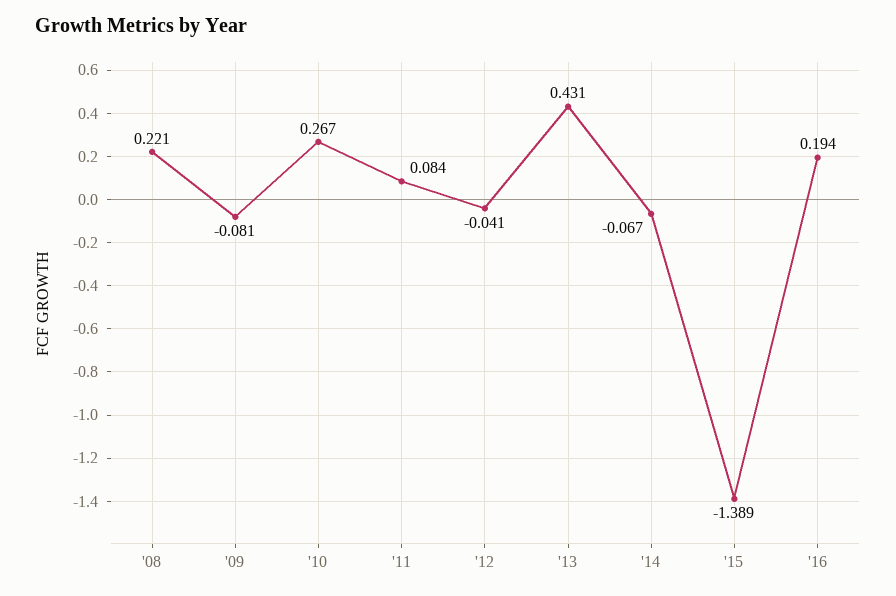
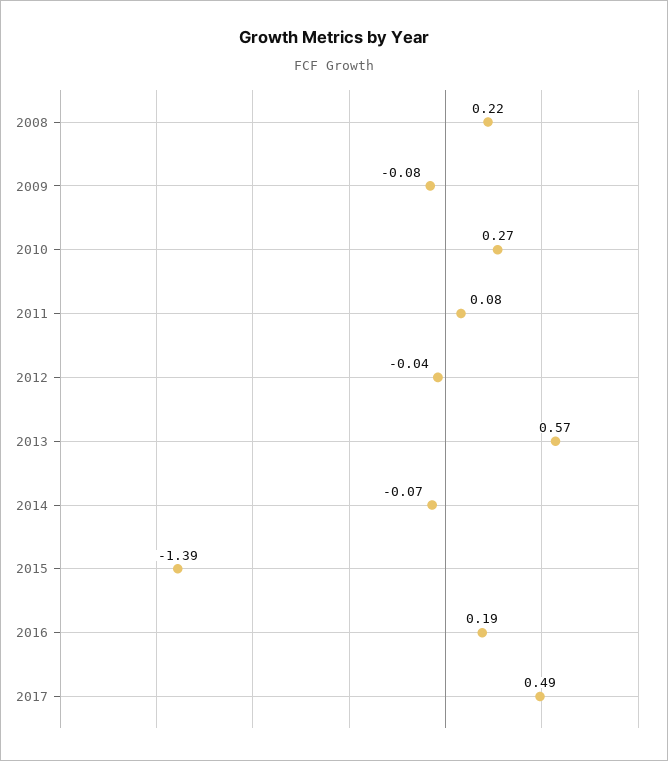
'13: 0.431 -> 0.57
2017: none -> 0.49

